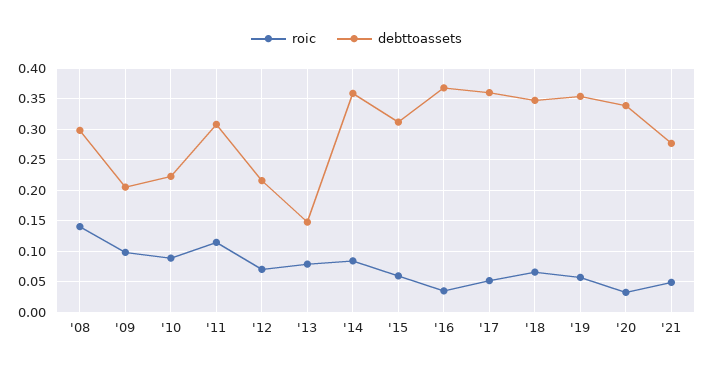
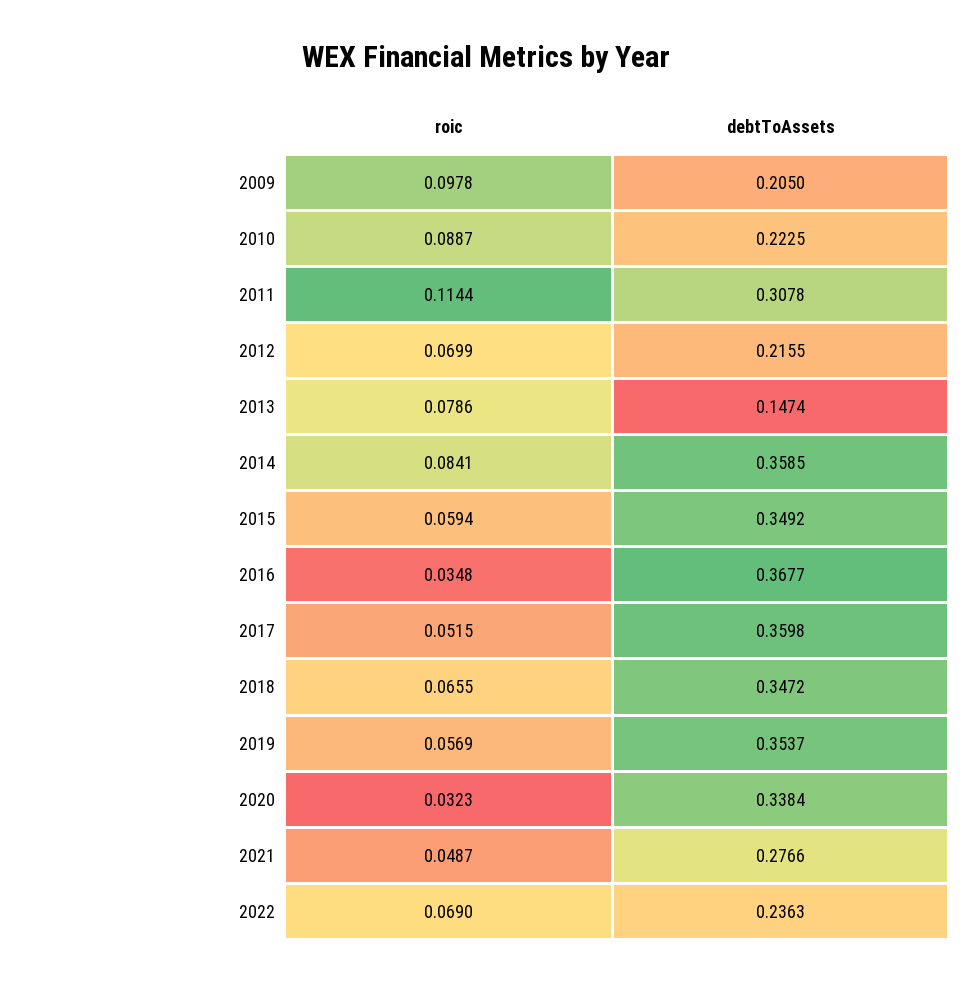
roic, '08: 0.14 -> none
debttoassets, '08: 0.3 -> none
debttoassets, '15: 0.31 -> 0.3492
roic, 2022: none -> 0.069
debttoassets, 2022: none -> 0.2363

